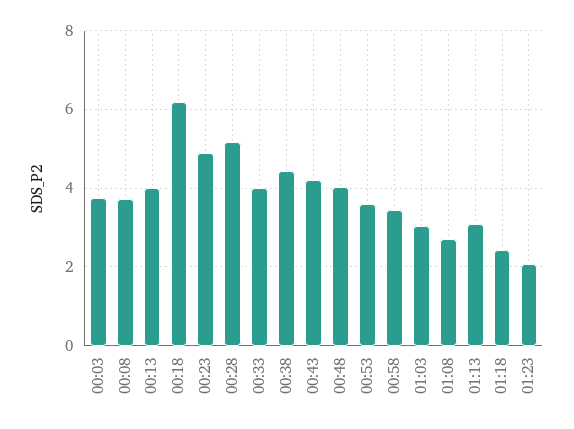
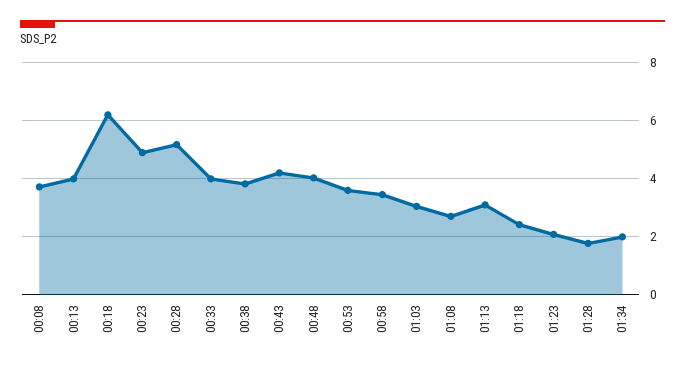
00:03: 3.8 -> none
00:38: 4.4 -> 3.75
01:28: none -> 1.75
01:34: none -> 2

